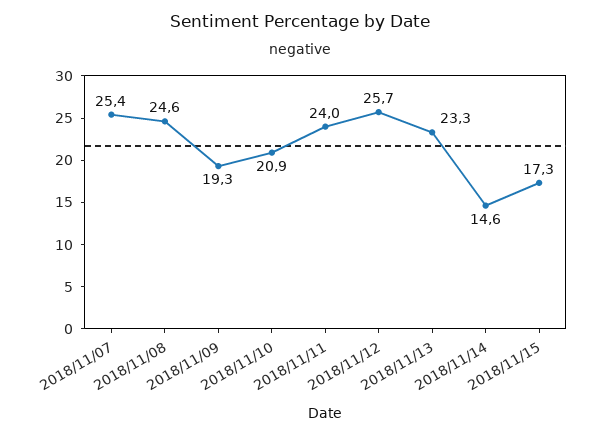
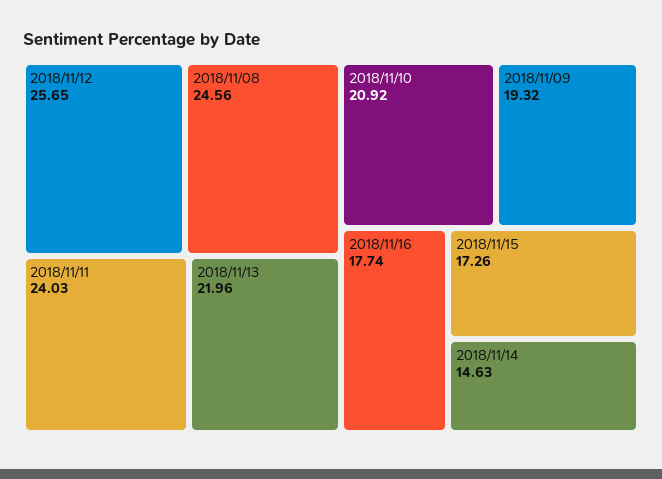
2018/11/07: 25.4 -> none
2018/11/13: 23.3 -> 21.96
2018/11/16: none -> 17.74

